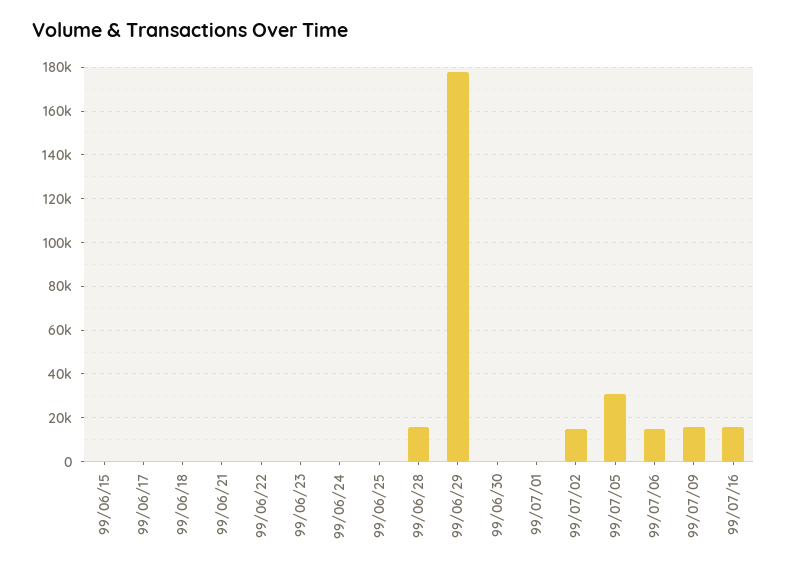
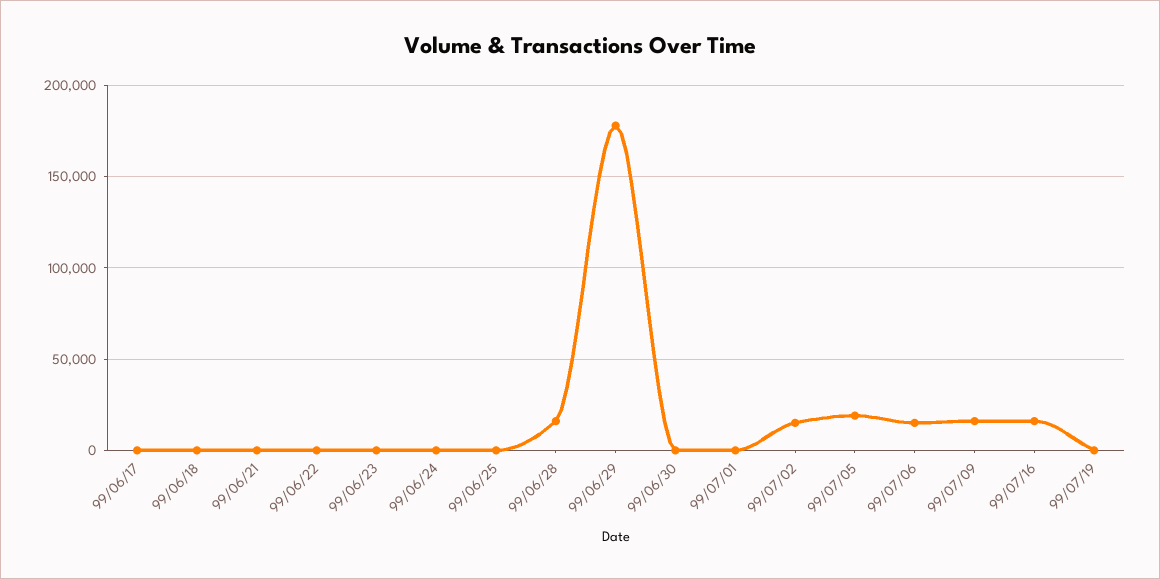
99/06/15: 0 -> none
99/07/05: 30000 -> 20000
99/07/19: none -> 0

